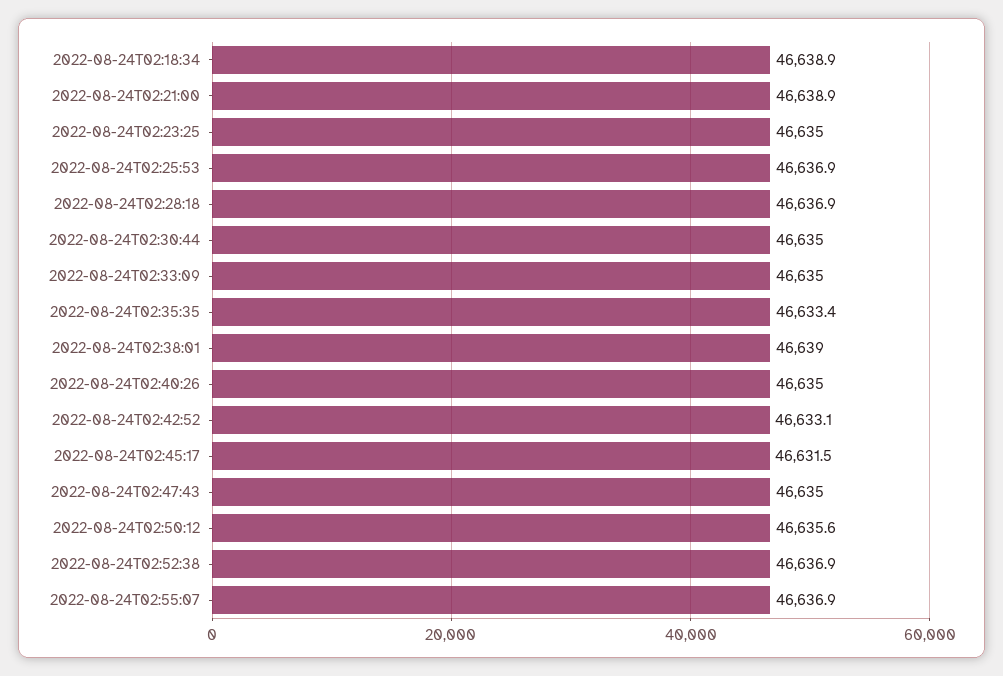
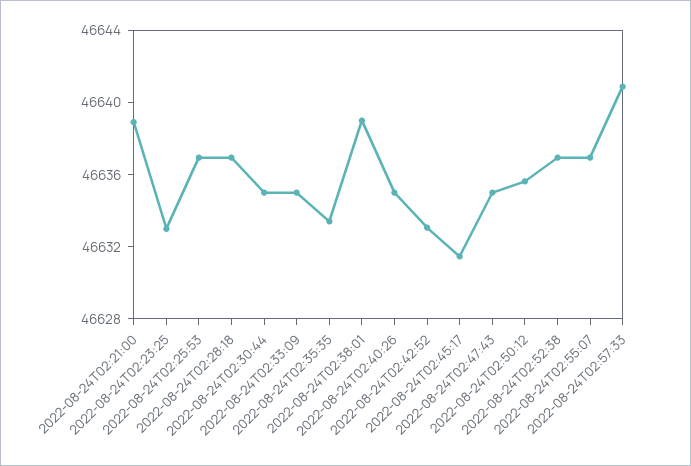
2022-08-24T02:18:34: 46638.9 -> none
2022-08-24T02:23:25: 46635 -> 46633
2022-08-24T02:57:33: none -> 46641

